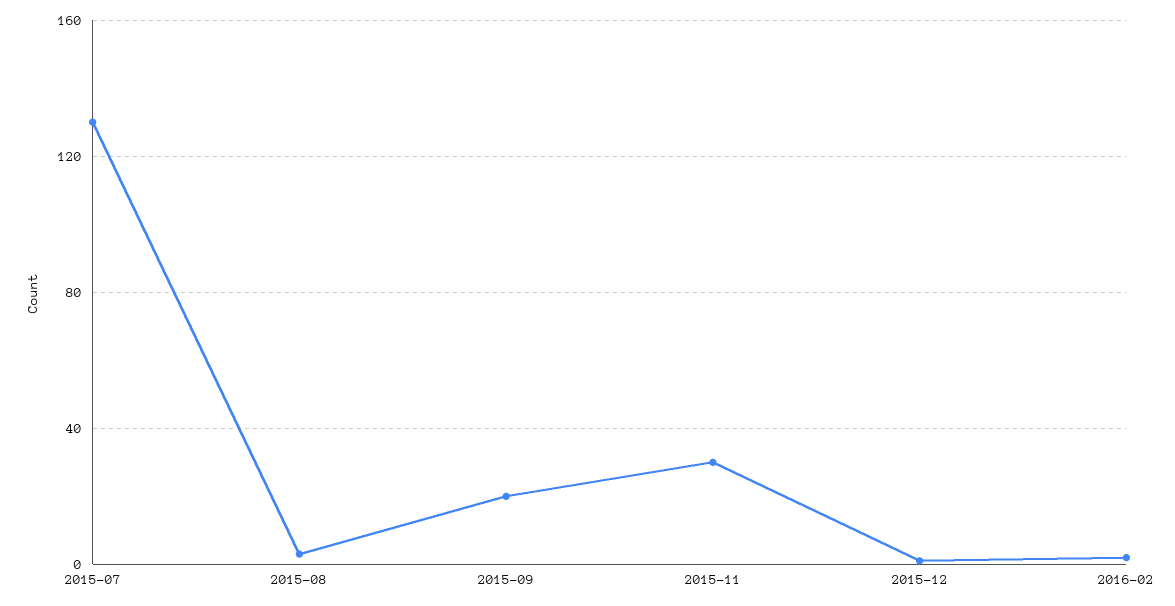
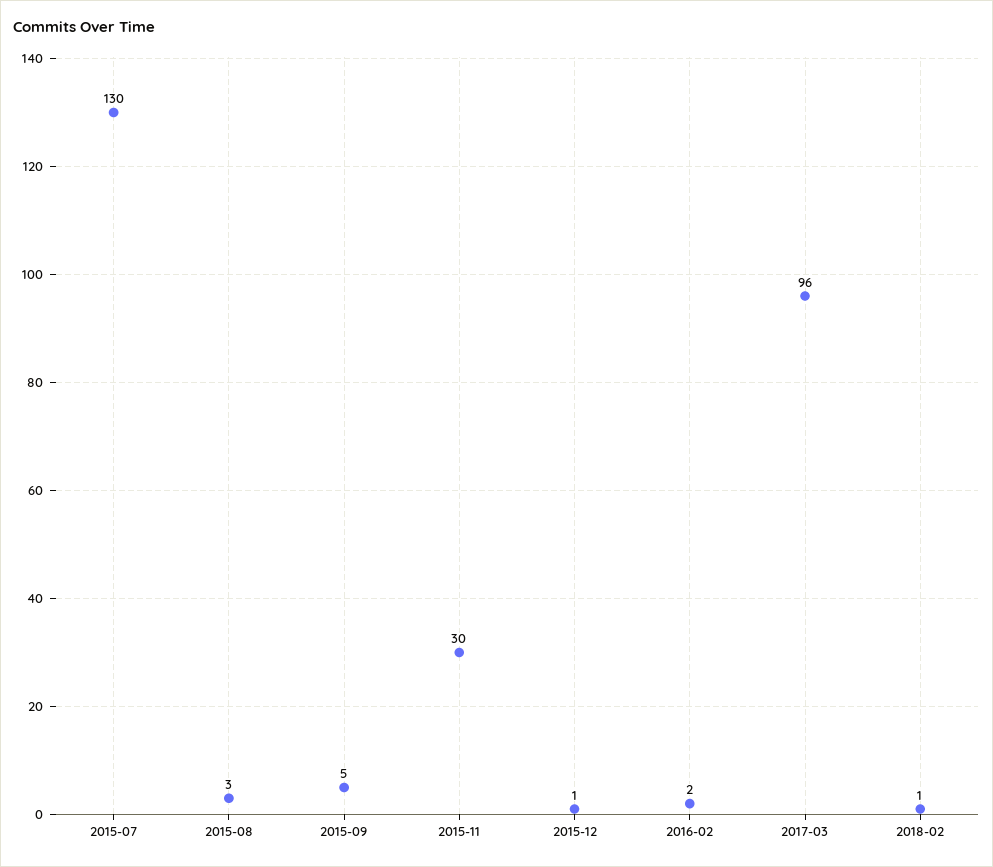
2015-09: 20 -> 5
2017-03: none -> 96
2018-02: none -> 1

